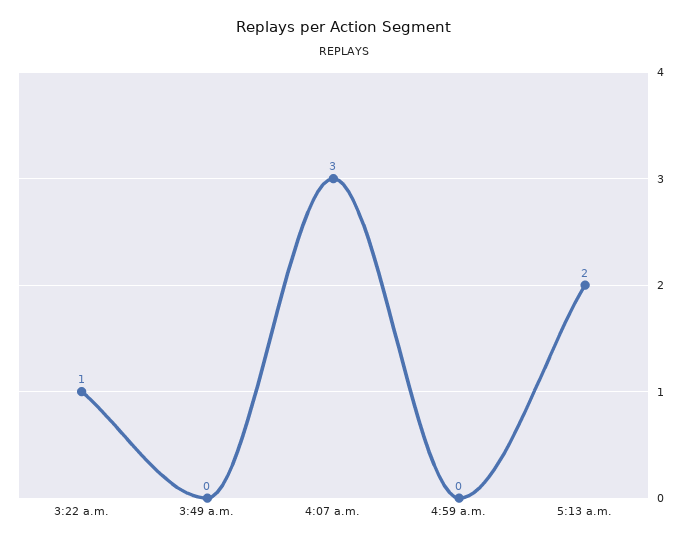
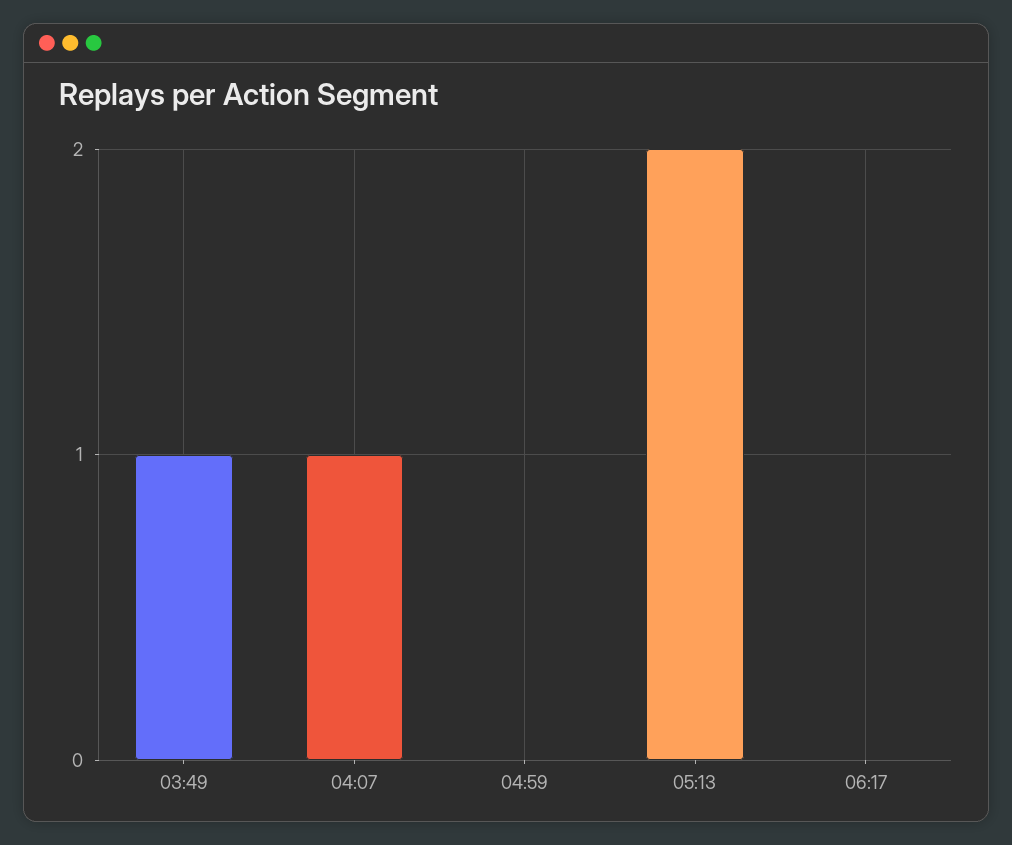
3:22 a.m.: 1 -> none
3:49 a.m.: 0 -> 1
4:07 a.m.: 3 -> 1
06:17: none -> 0

